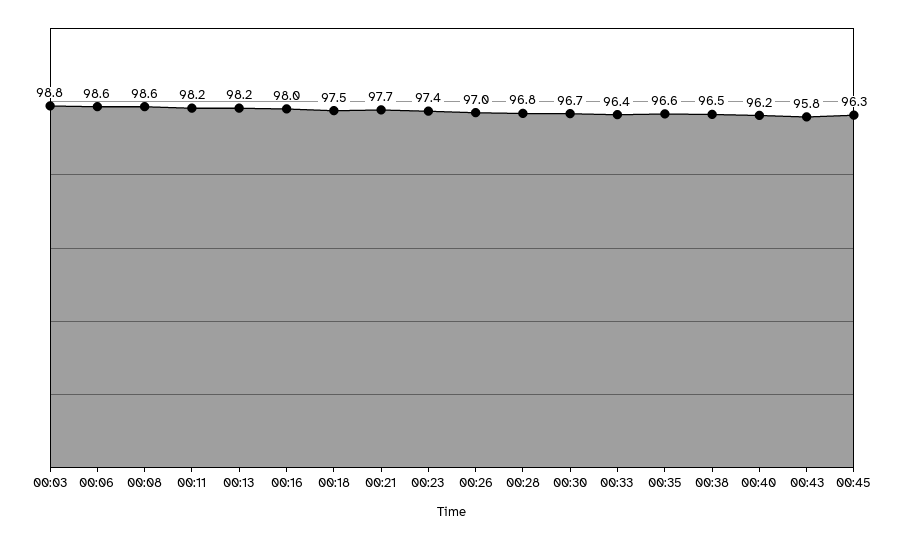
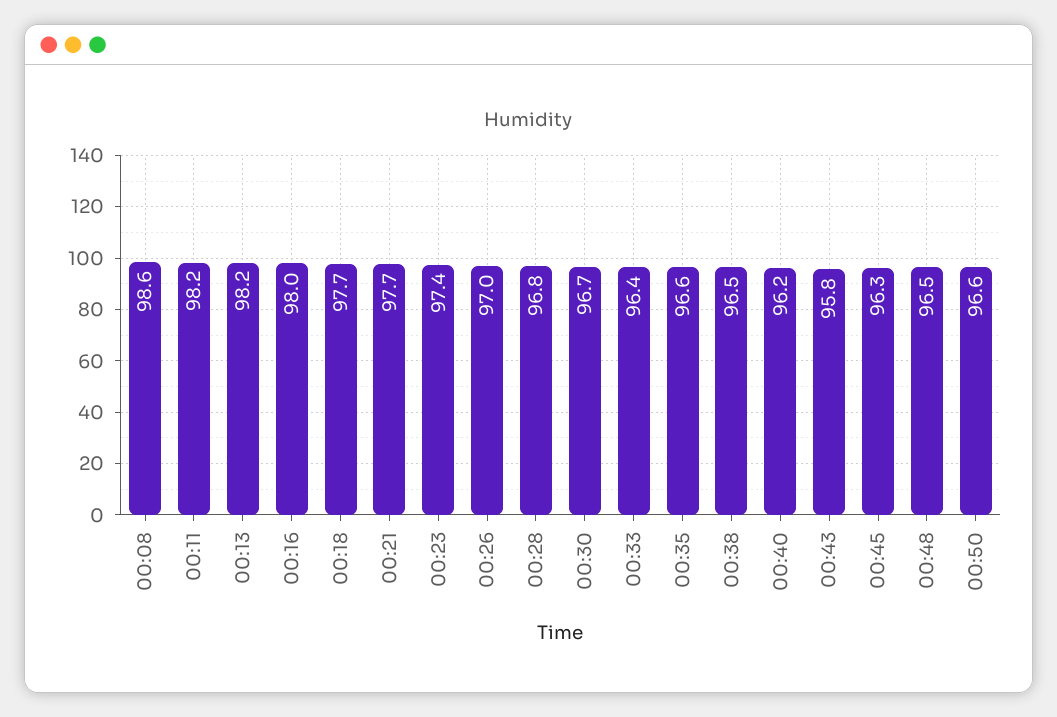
00:03: 98.8 -> none
00:06: 98.6 -> none
00:18: 97.5 -> 97.7
00:48: none -> 96.5
00:50: none -> 96.6

